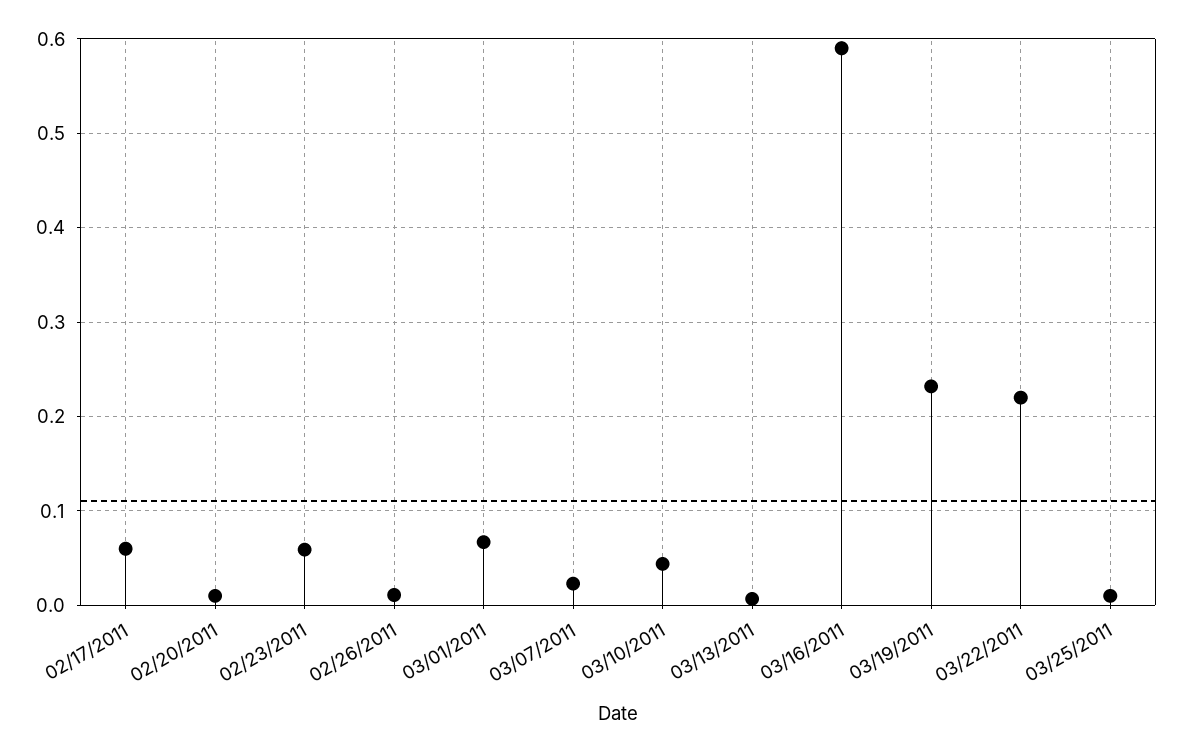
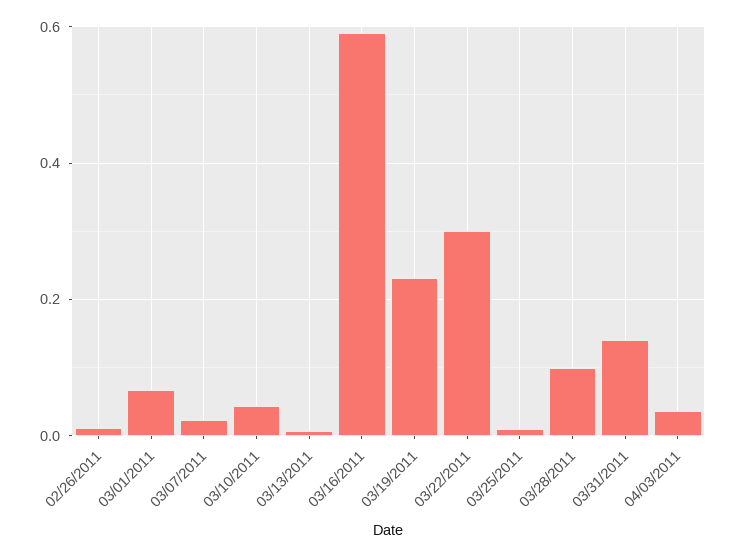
02/17/2011: 0.06 -> none
02/20/2011: 0.01 -> none
02/23/2011: 0.06 -> none
03/22/2011: 0.22 -> 0.3
03/28/2011: none -> 0.1
03/31/2011: none -> 0.14
04/03/2011: none -> 0.04

